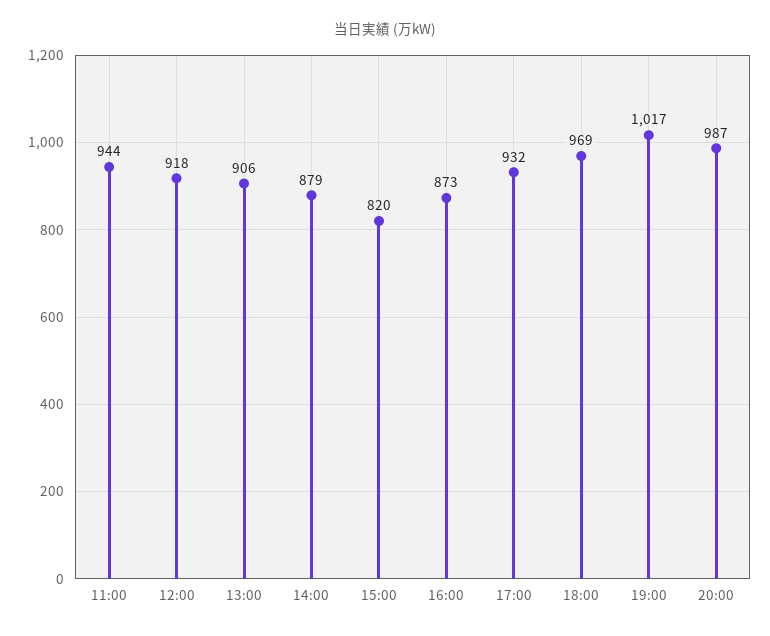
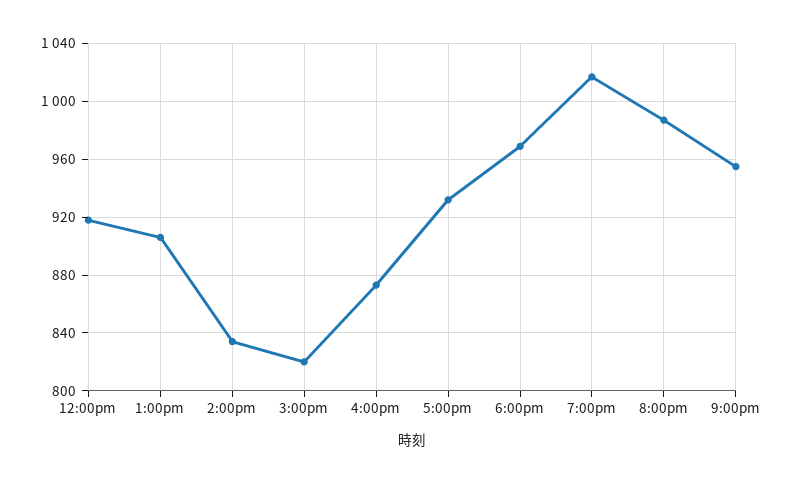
11:00: 944 -> none
14:00: 879 -> 835
9:00pm: none -> 955

